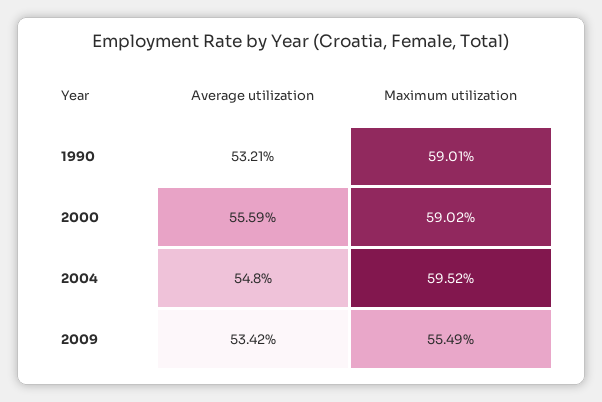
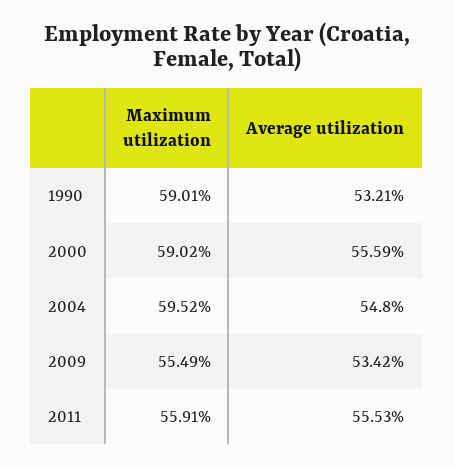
Maximum utilization, 2011: none -> 55.91
Average utilization, 2011: none -> 55.53

